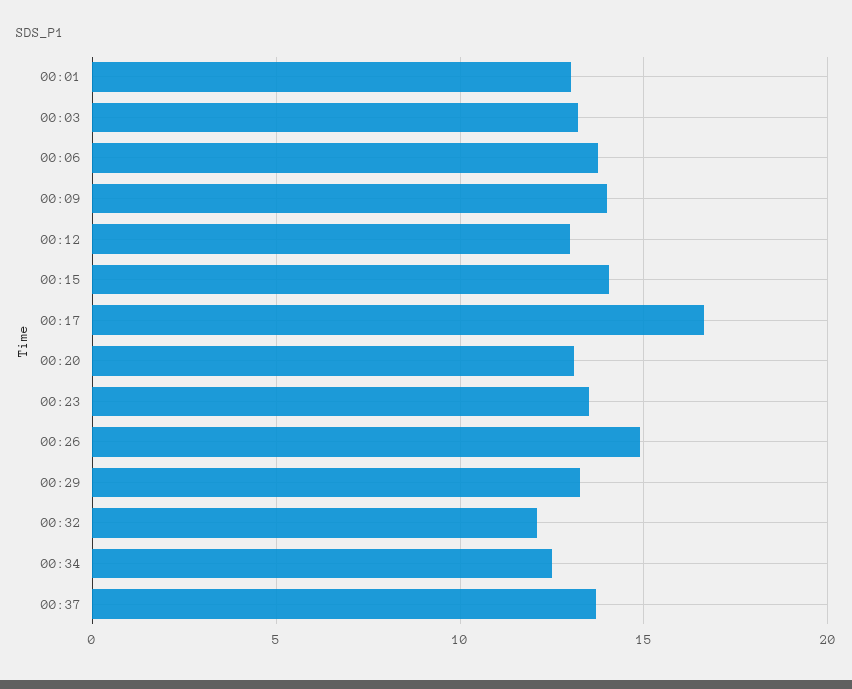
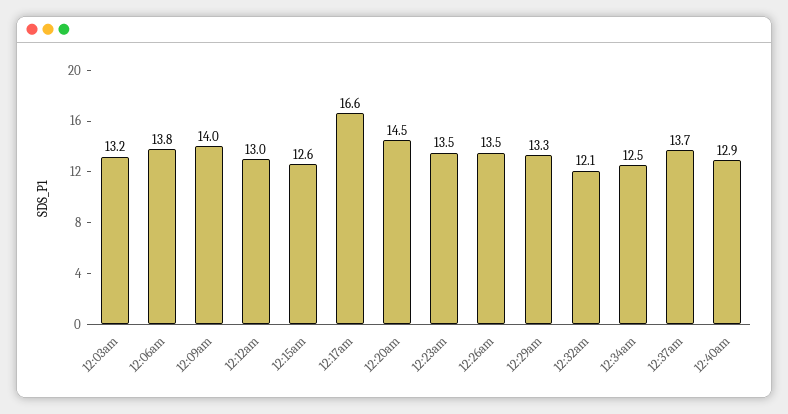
00:01: 13 -> none
00:15: 14 -> 12.6
00:20: 13 -> 14.5
00:26: 15 -> 13.5
12:40am: none -> 12.9

